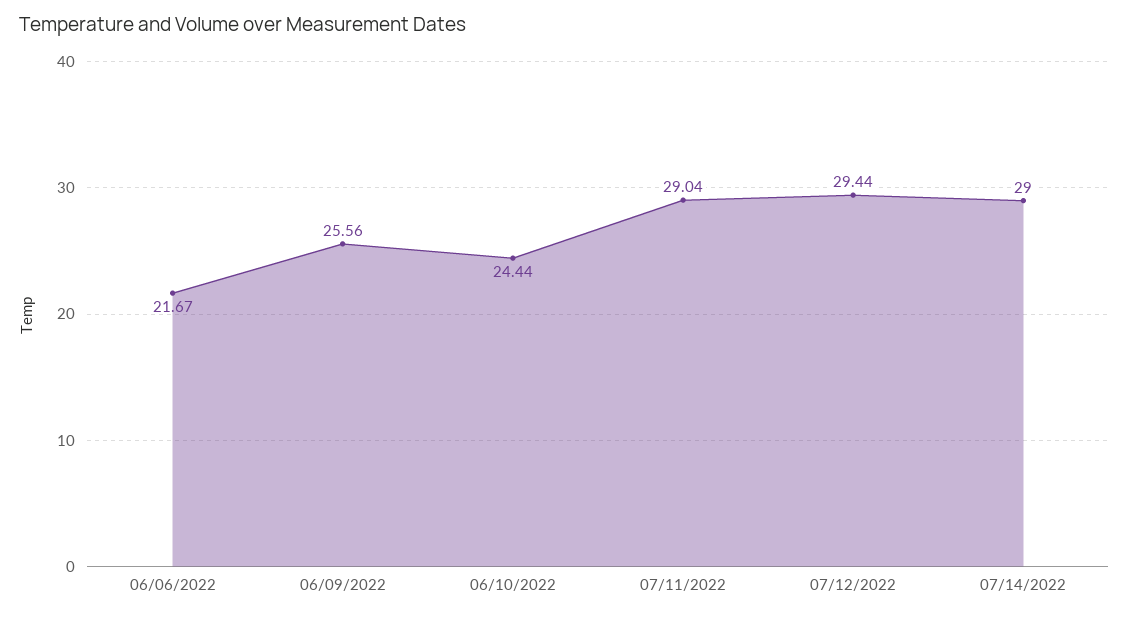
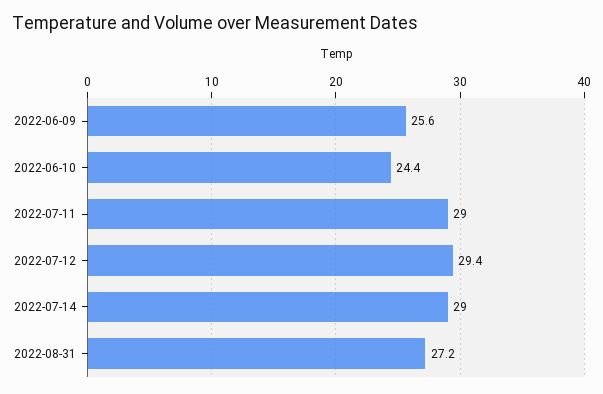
06/06/2022: 21.67 -> none
2022-08-31: none -> 27.2

